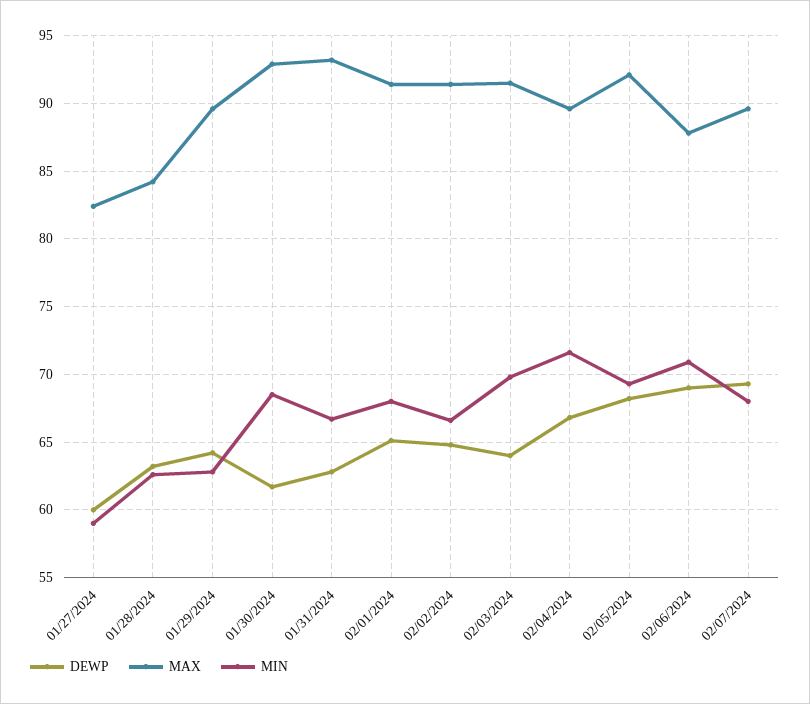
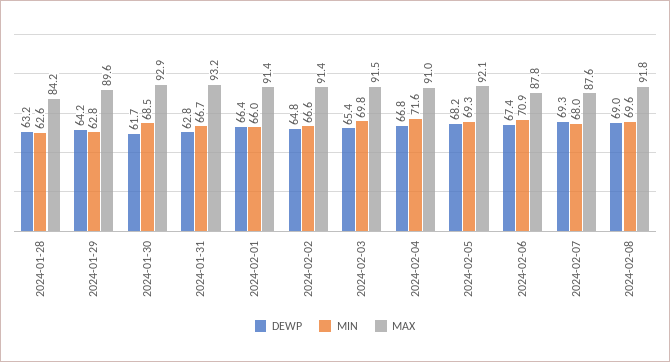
DEWP, 01/27/2024: 60 -> none
MAX, 01/27/2024: 82.5 -> none
MIN, 01/27/2024: 59 -> none
DEWP, 02/01/2024: 65 -> 66.4
MIN, 02/01/2024: 68 -> 66
DEWP, 02/03/2024: 64 -> 65.4
MAX, 02/04/2024: 89.5 -> 91
DEWP, 02/06/2024: 69 -> 67.4
MAX, 02/07/2024: 89.5 -> 87.6
DEWP, 2024-02-08: none -> 69
MIN, 2024-02-08: none -> 69.6
MAX, 2024-02-08: none -> 91.8

